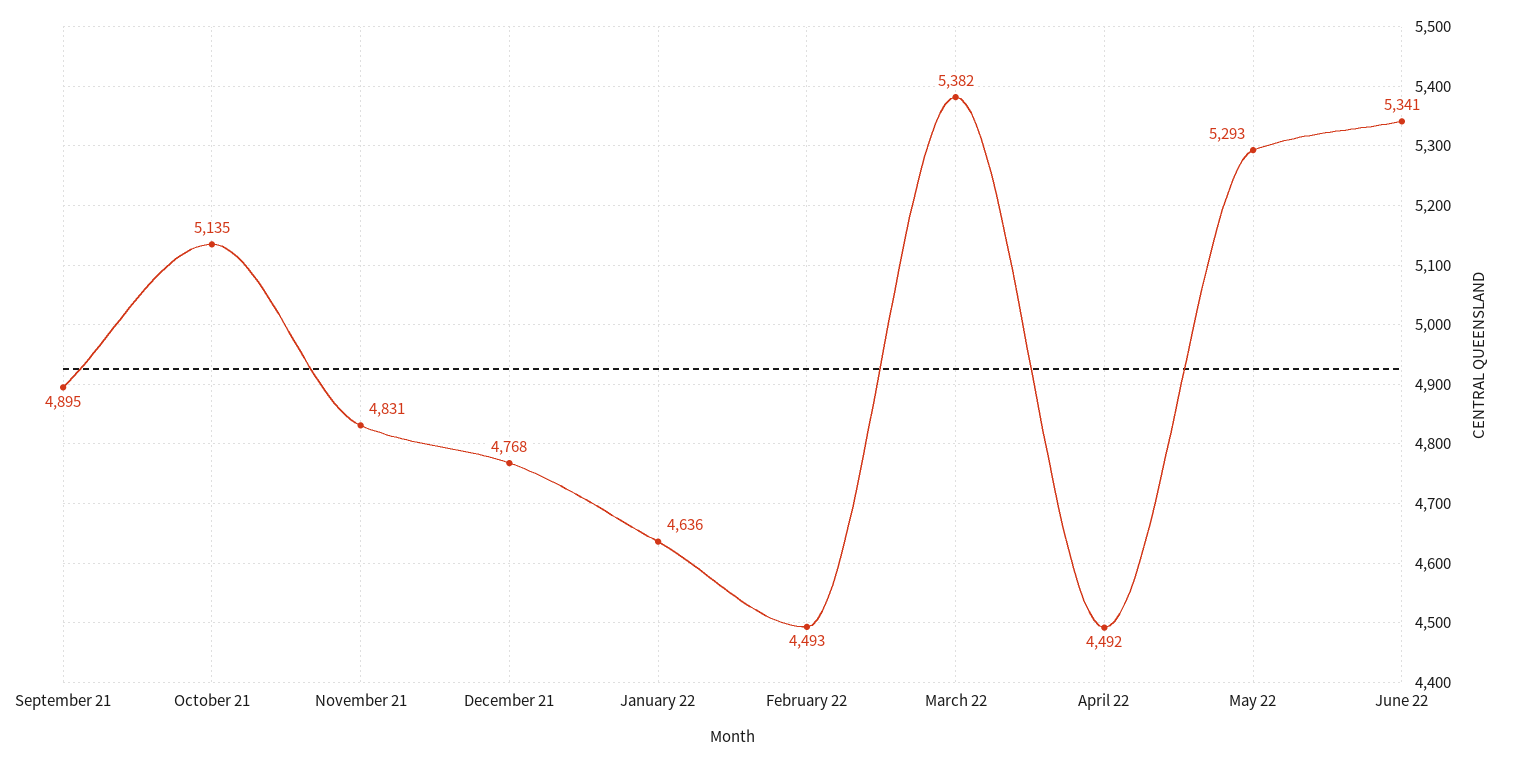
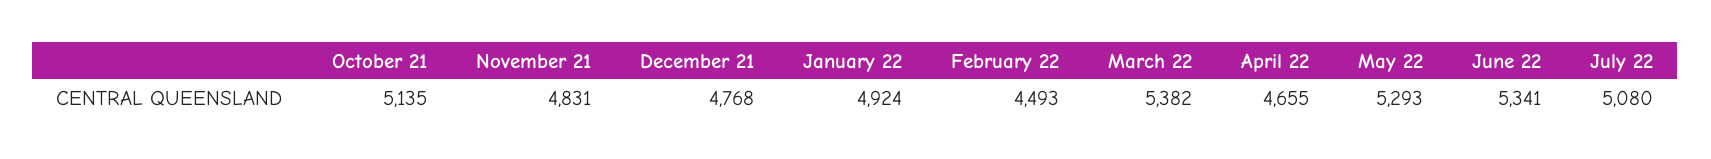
September 21: 4895 -> none
January 22: 4636 -> 4924
April 22: 4492 -> 4655
July 22: none -> 5080

